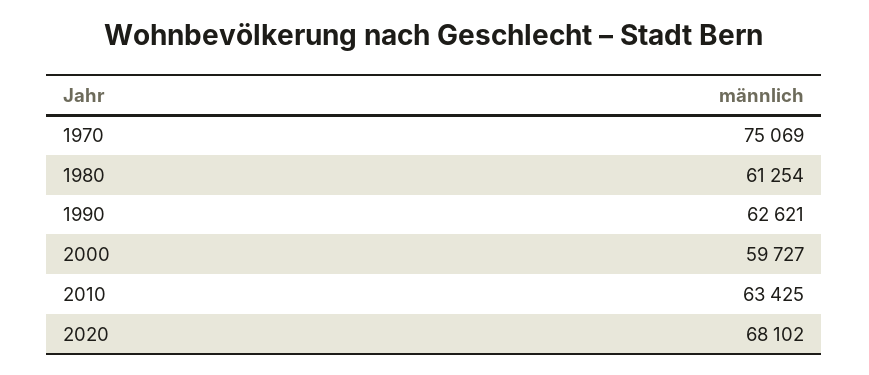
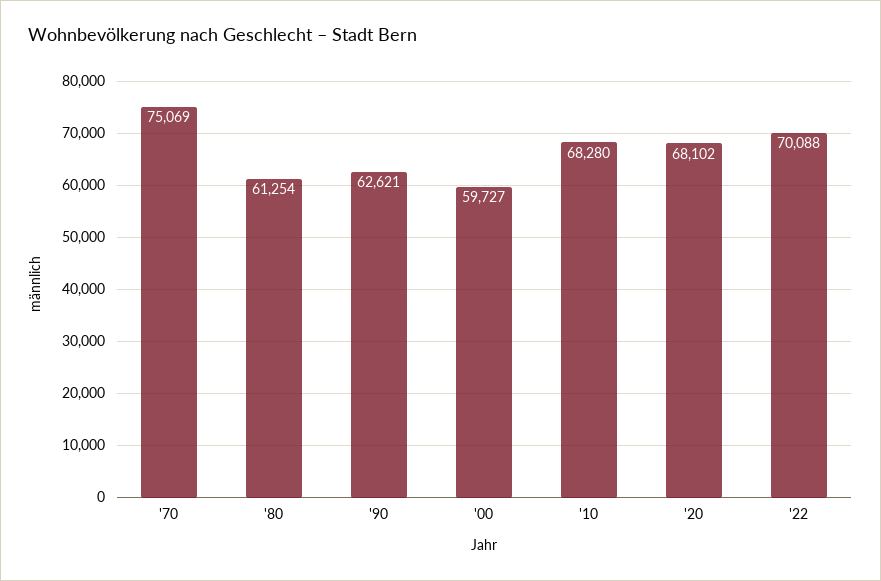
2010: 63425 -> 68280
'22: none -> 70088

